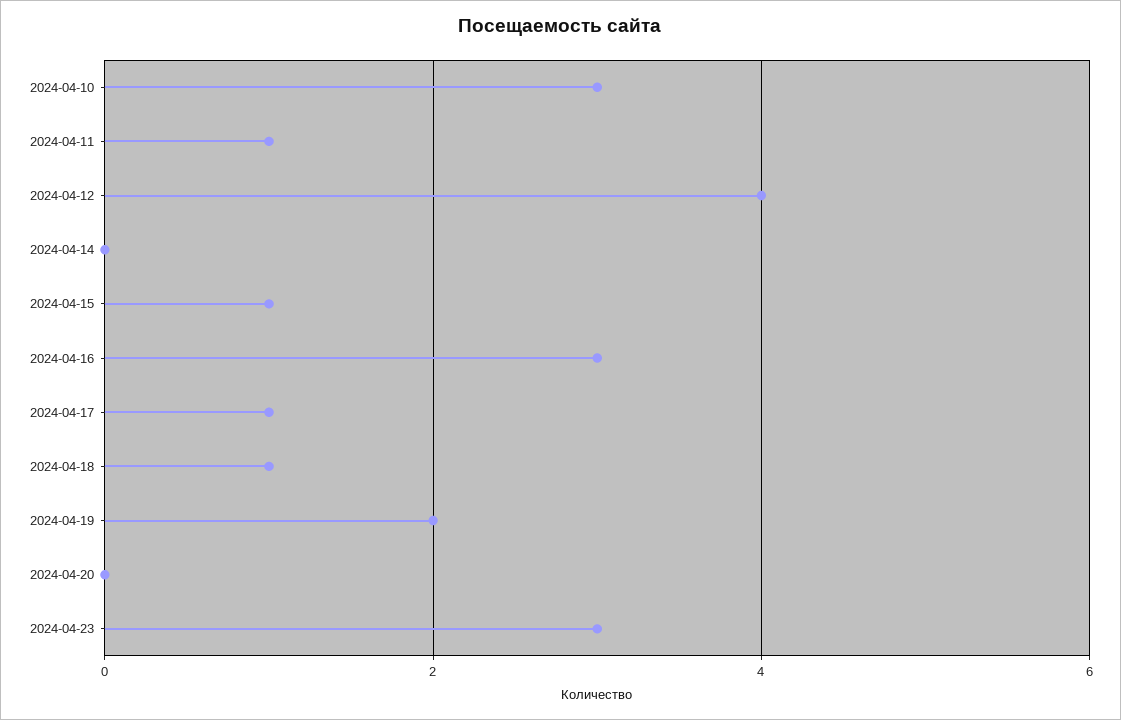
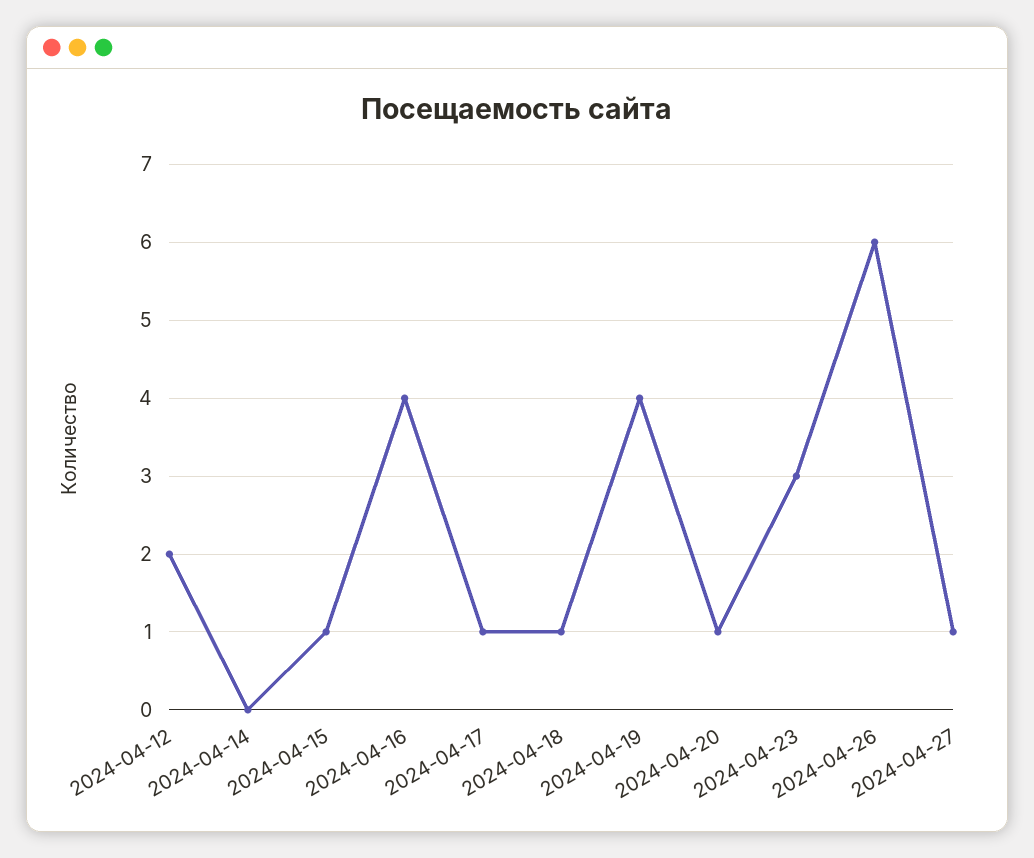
2024-04-10: 3 -> none
2024-04-11: 1 -> none
2024-04-12: 4 -> 2
2024-04-16: 3 -> 4
2024-04-19: 2 -> 4
2024-04-20: 0 -> 1
2024-04-26: none -> 6
2024-04-27: none -> 1

